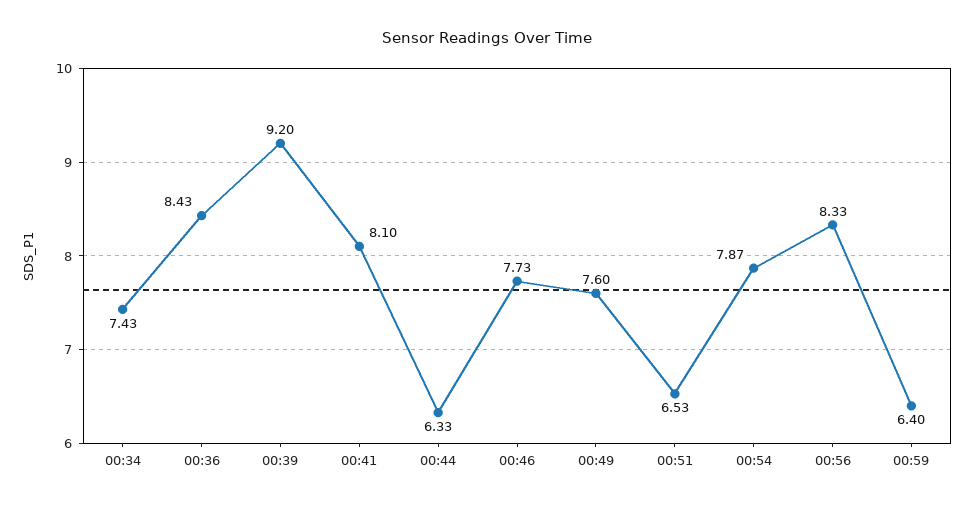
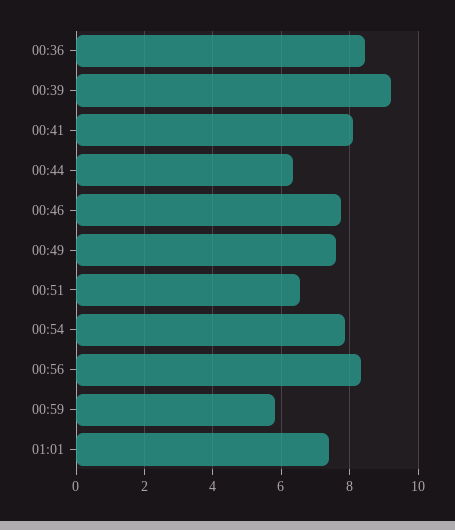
00:34: 7.43 -> none
00:59: 6.4 -> 5.8
01:01: none -> 7.4

